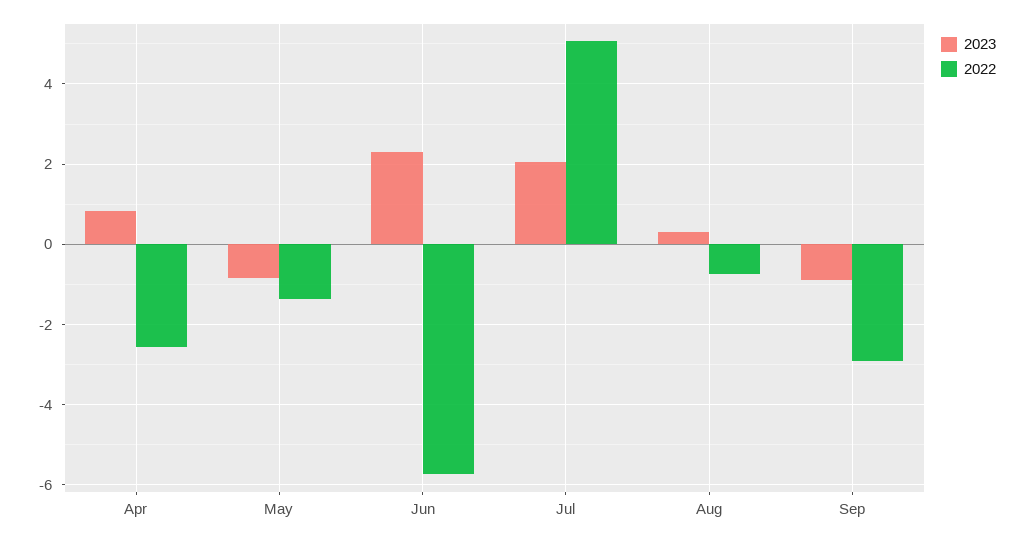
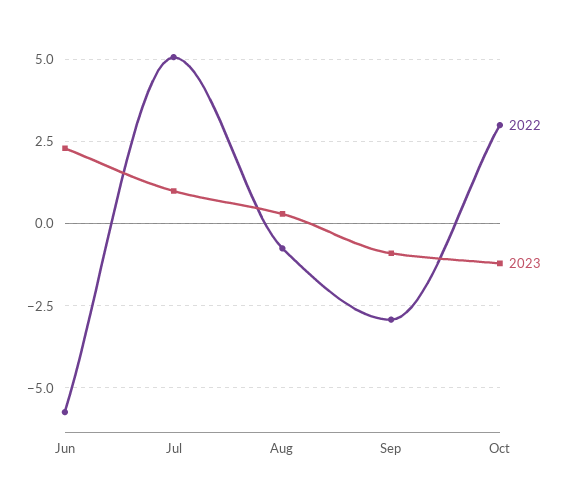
2023, Apr: 0.8 -> none
2022, Apr: -2.6 -> none
2023, May: -0.8 -> none
2022, May: -1.4 -> none
2023, Jul: 2 -> 1
2022, Oct: none -> 3
2023, Oct: none -> -1.25

